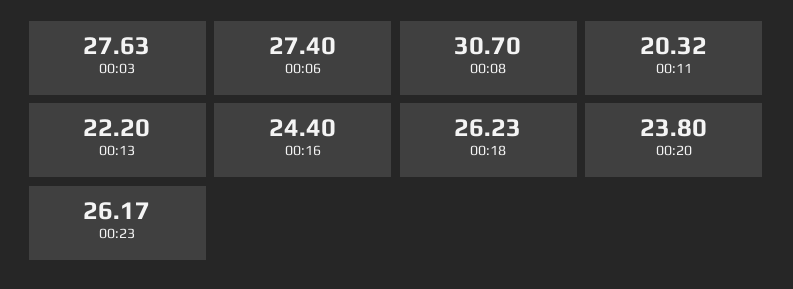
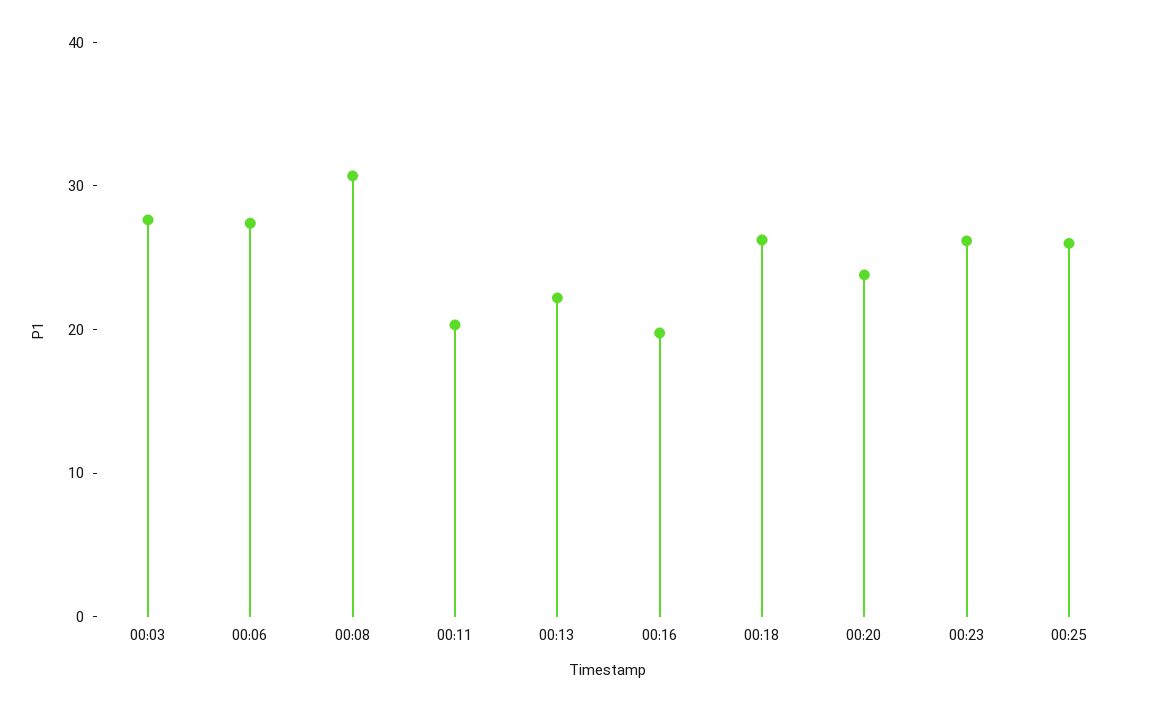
00:16: 24.4 -> 20
00:25: none -> 26

